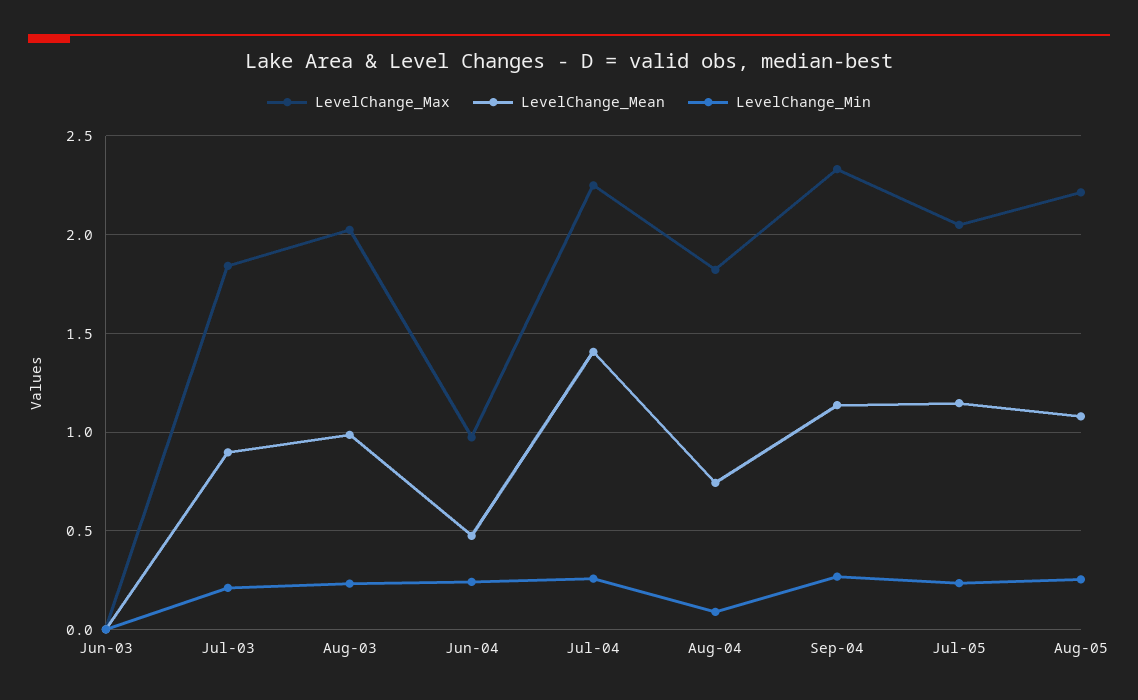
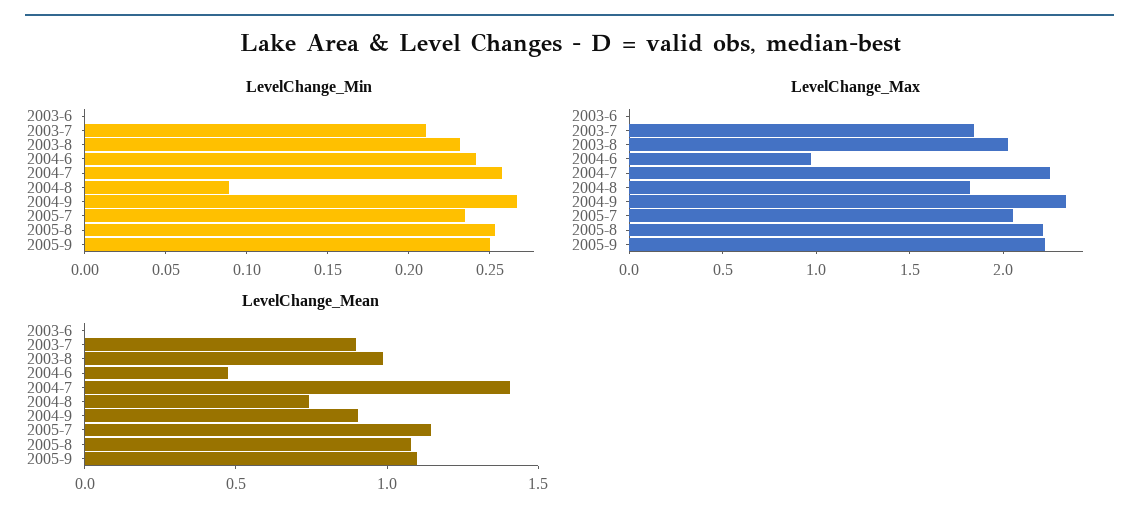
LevelChange_Mean, Sep-04: 1.15 -> 0.9
LevelChange_Min, 2005-9: none -> 0.25
LevelChange_Max, 2005-9: none -> 2.2
LevelChange_Mean, 2005-9: none -> 1.1

